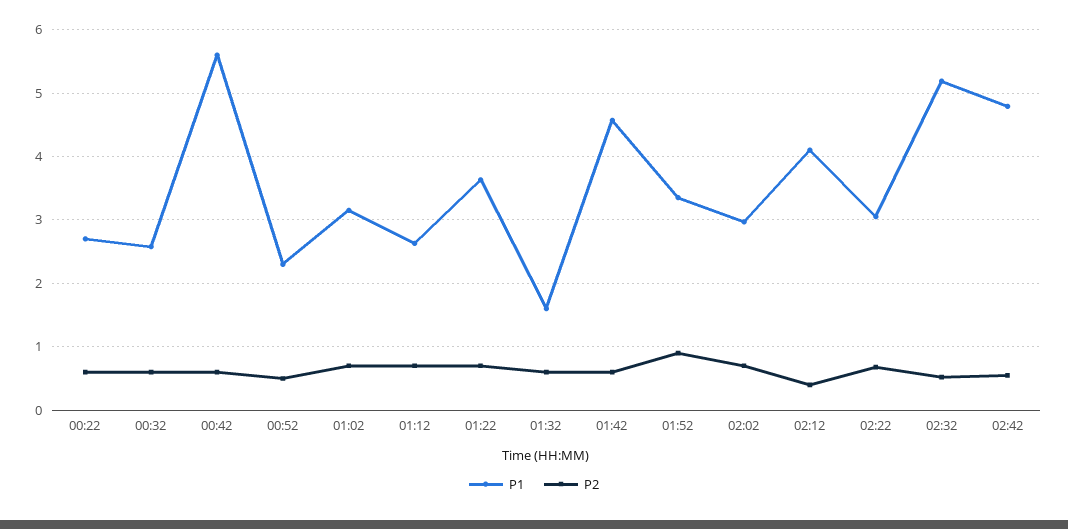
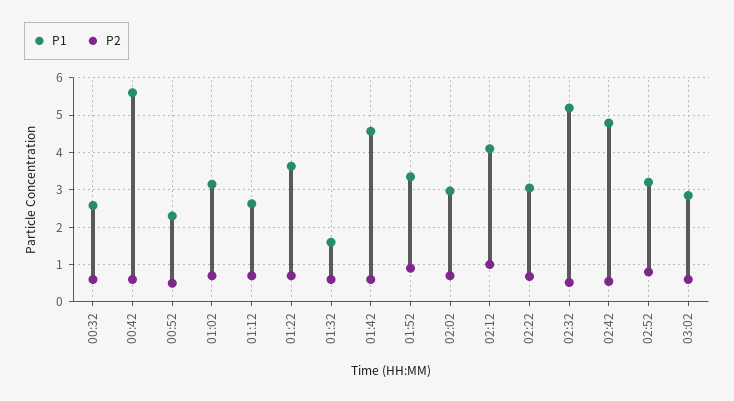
P1, 00:22: 2.7 -> none
P2, 00:22: 0.6 -> none
P2, 02:12: 0.4 -> 1
P1, 02:52: none -> 3.2
P2, 02:52: none -> 0.8
P1, 03:02: none -> 2.8
P2, 03:02: none -> 0.6

